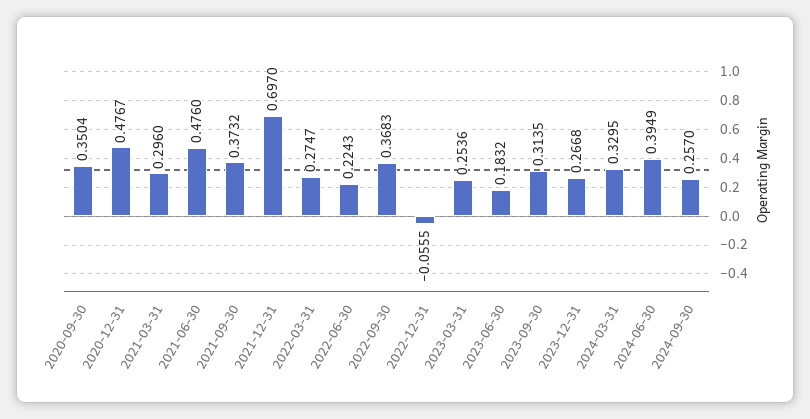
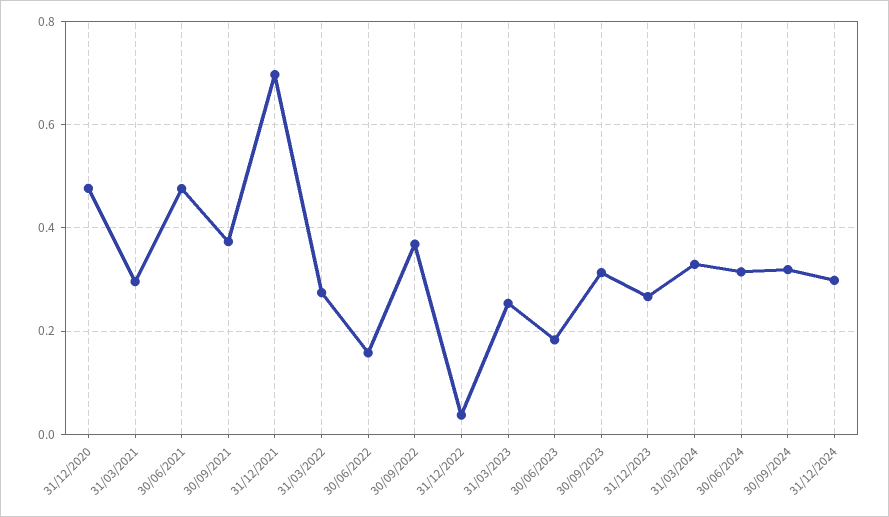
2020-09-30: 0.3504 -> none
2022-06-30: 0.2243 -> 0.16
2022-12-31: -0.0555 -> 0.04
2024-06-30: 0.3949 -> 0.32
2024-09-30: 0.257 -> 0.32
31/12/2024: none -> 0.3

